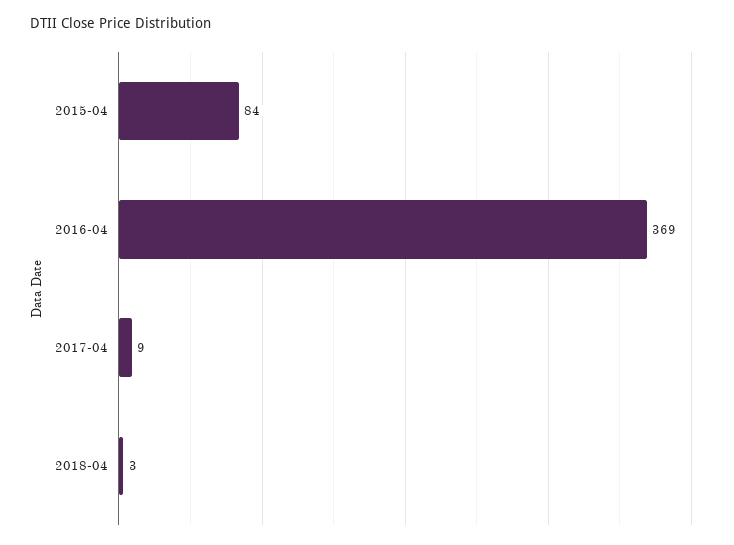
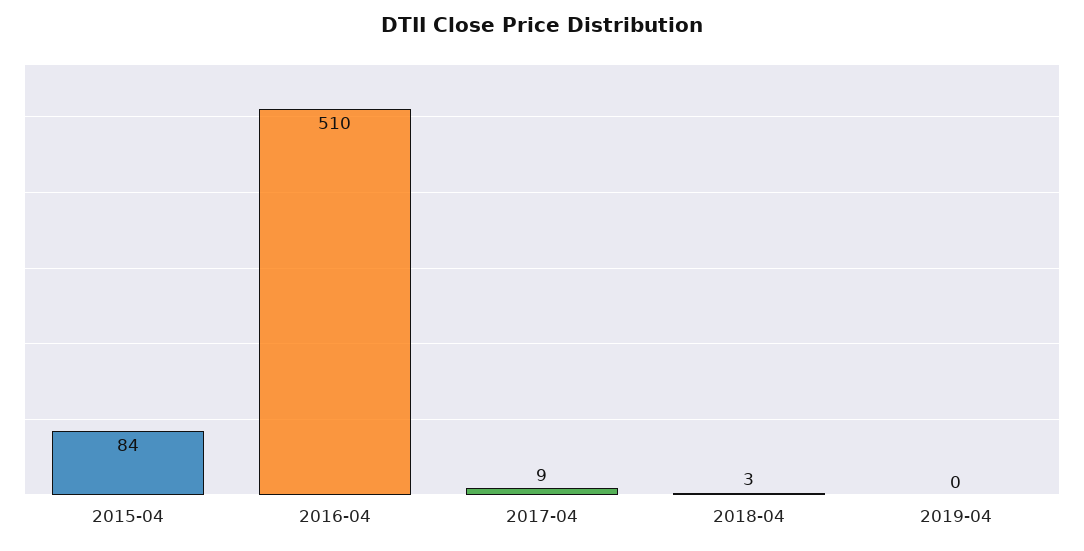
2016-04: 369 -> 510
2019-04: none -> 0

